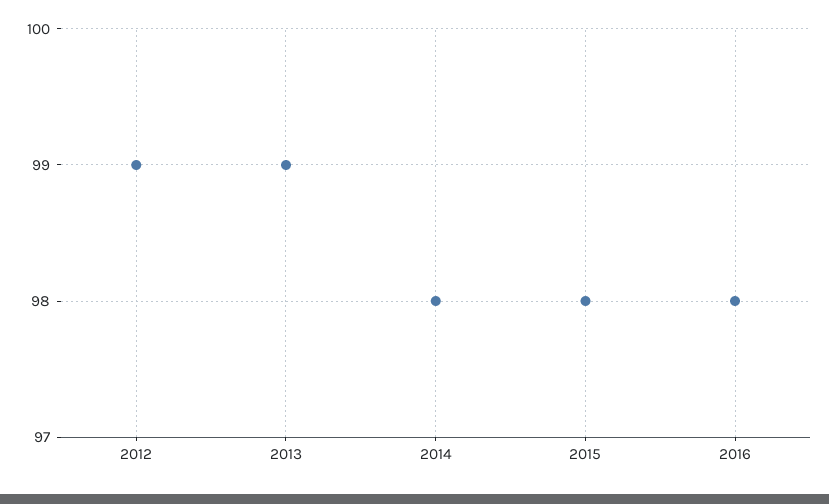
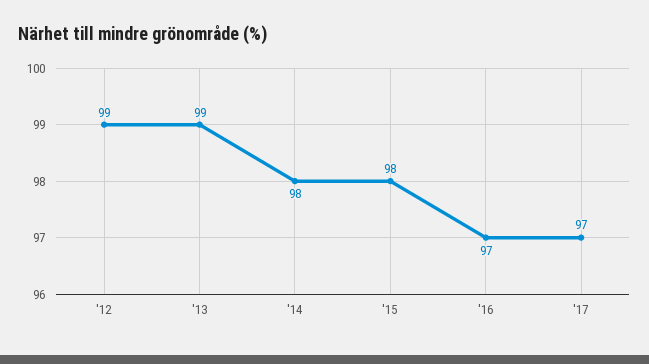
2016: 98 -> 97
'17: none -> 97

